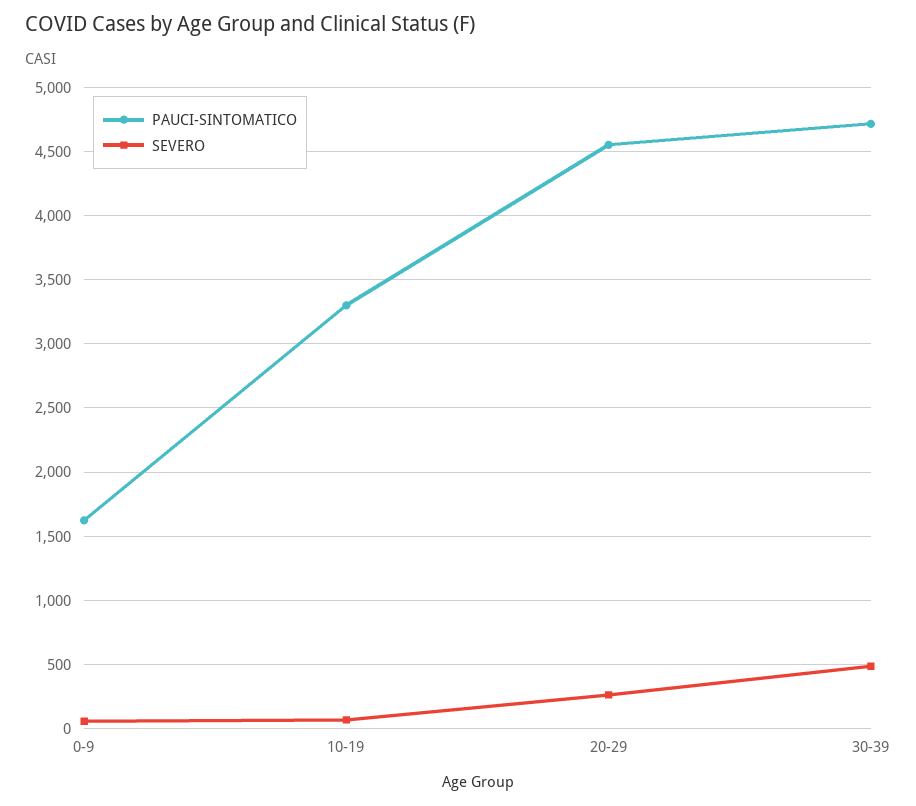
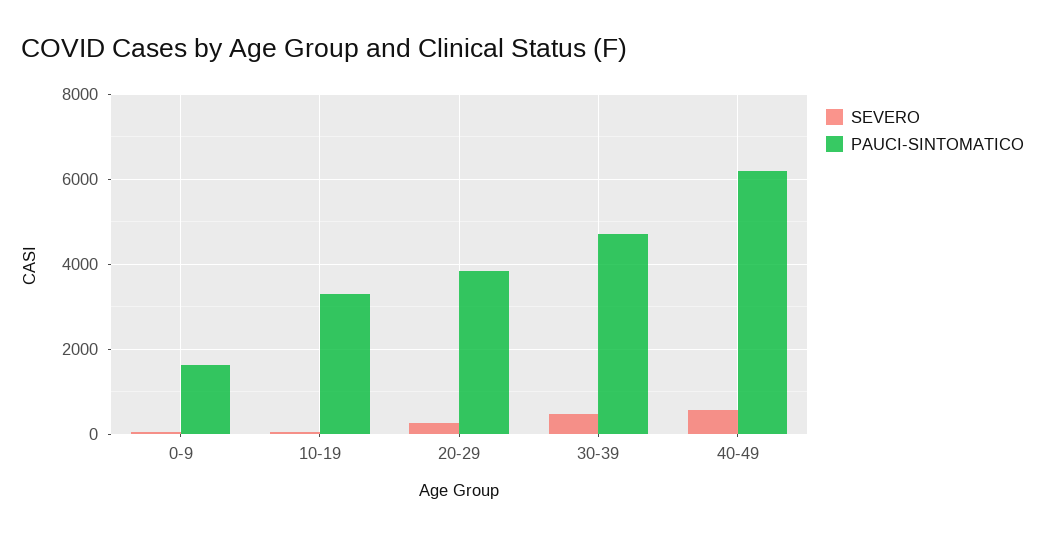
PAUCI-SINTOMATICO, 20-29: 4550 -> 3800
SEVERO, 40-49: none -> 600
PAUCI-SINTOMATICO, 40-49: none -> 6200

